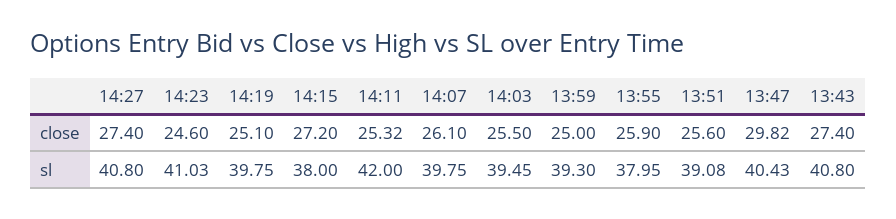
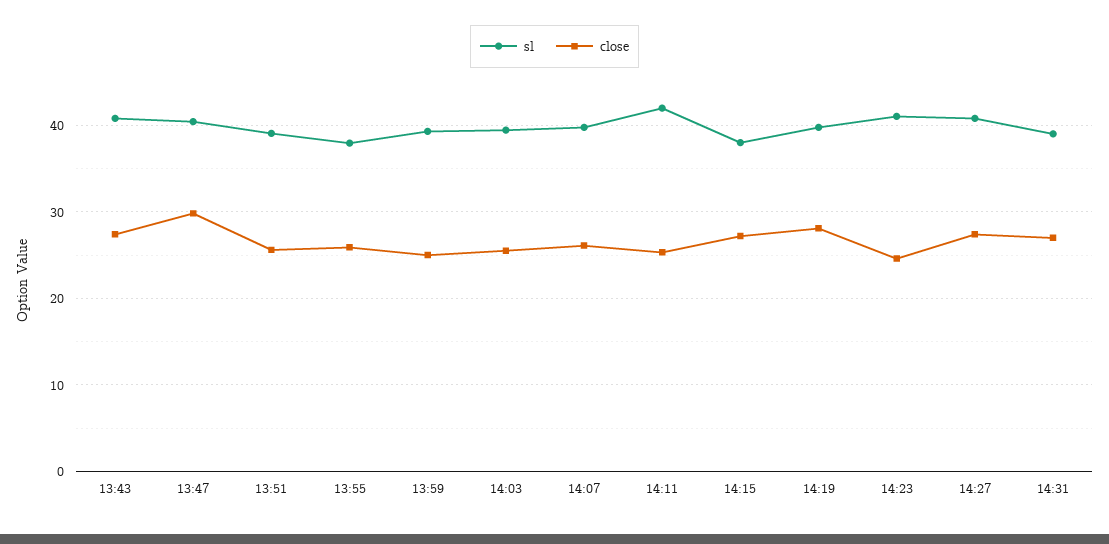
close, 14:19: 25.1 -> 28
sl, 14:31: none -> 39
close, 14:31: none -> 27

